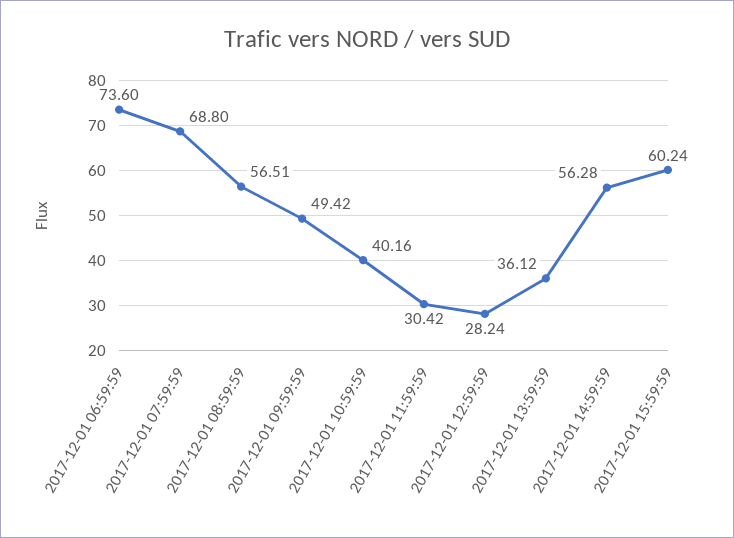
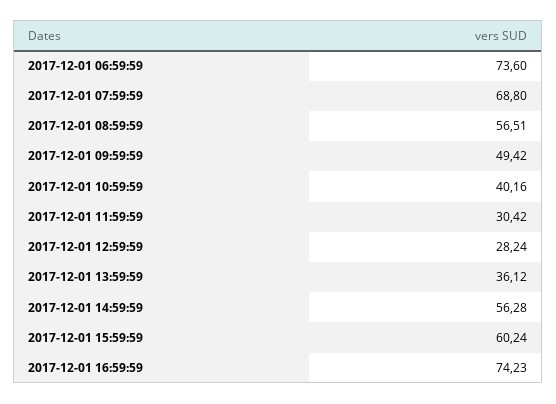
2017-12-01 16:59:59: none -> 74.23

